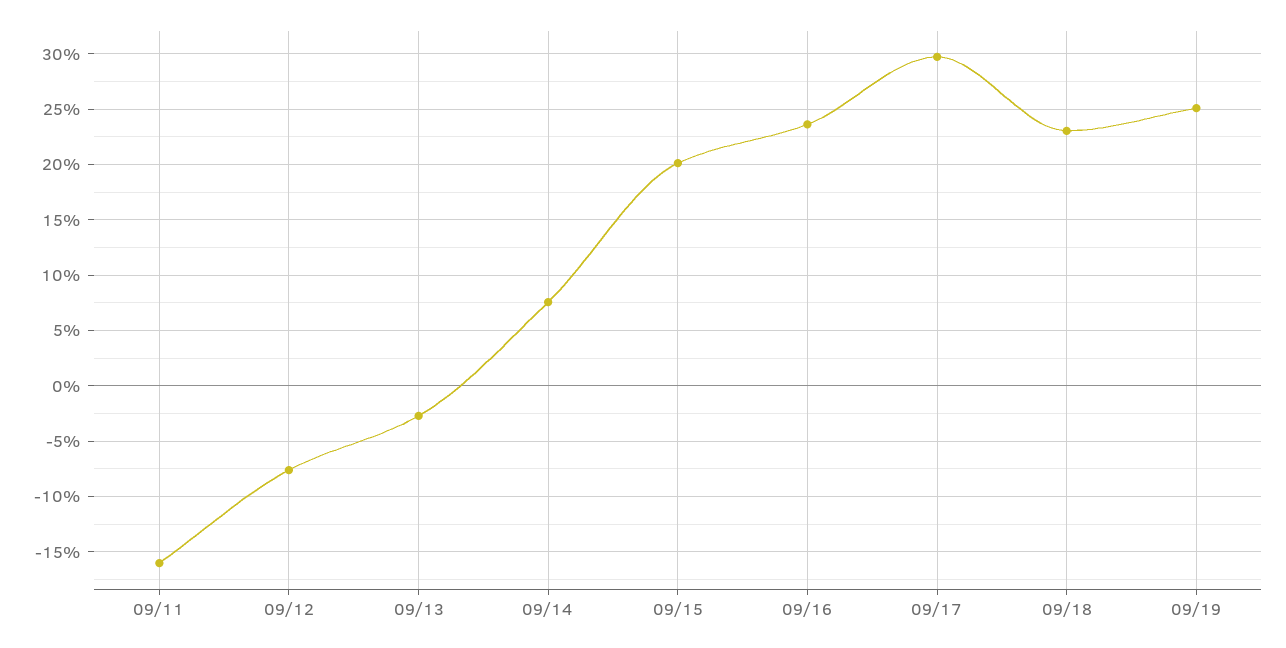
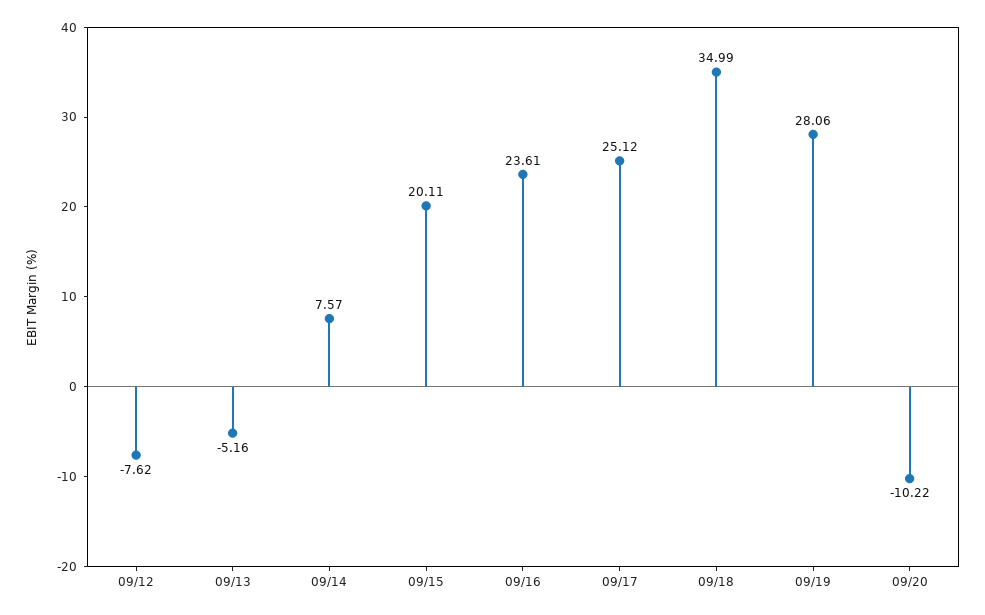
09/11: -16 -> none
09/13: -3 -> -5.16
09/17: 30 -> 25.12
09/18: 23 -> 34.99
09/19: 25 -> 28.06
09/20: none -> -10.22

